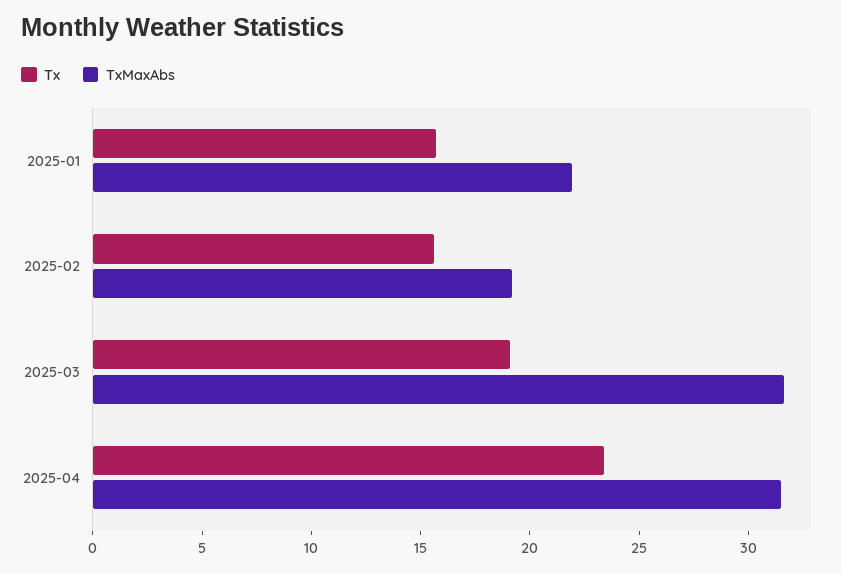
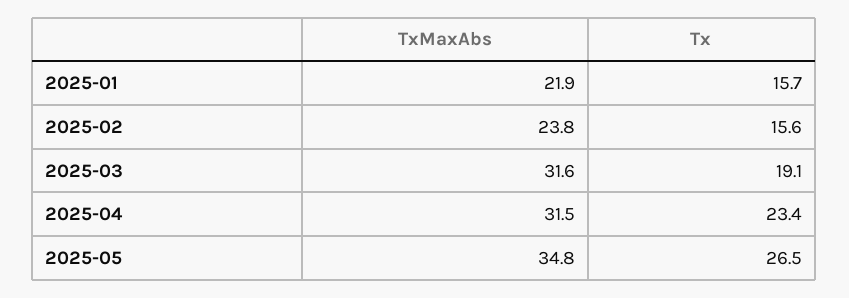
TxMaxAbs, 2025-02: 19 -> 23.8
TxMaxAbs, 2025-05: none -> 34.8
Tx, 2025-05: none -> 26.5

